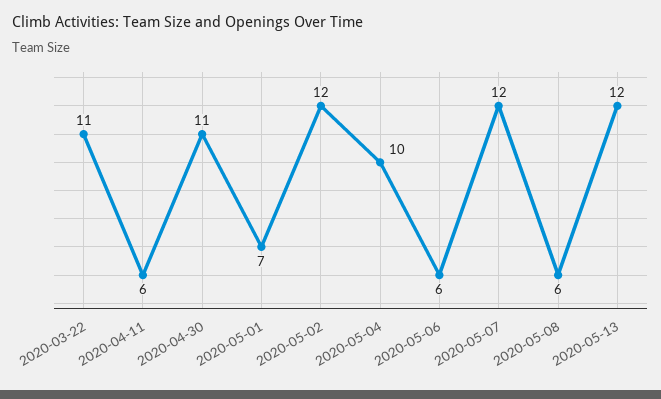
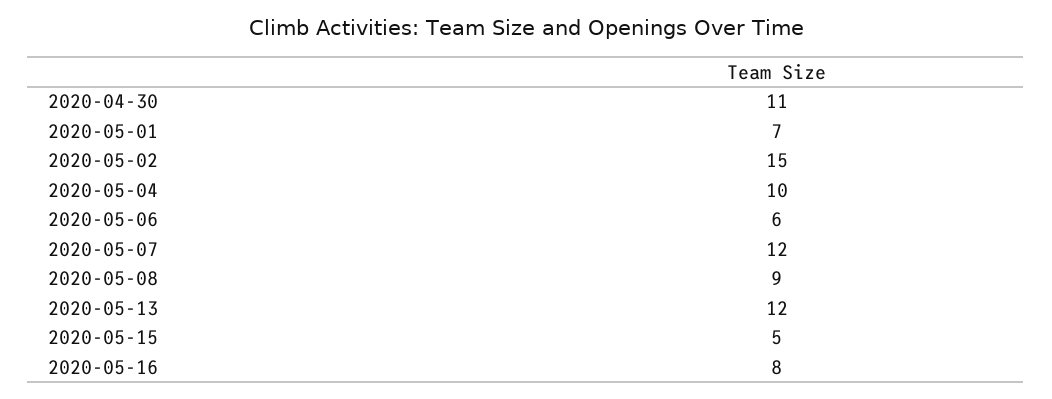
2020-03-22: 11 -> none
2020-04-11: 6 -> none
2020-05-02: 12 -> 15
2020-05-08: 6 -> 9
2020-05-15: none -> 5
2020-05-16: none -> 8

